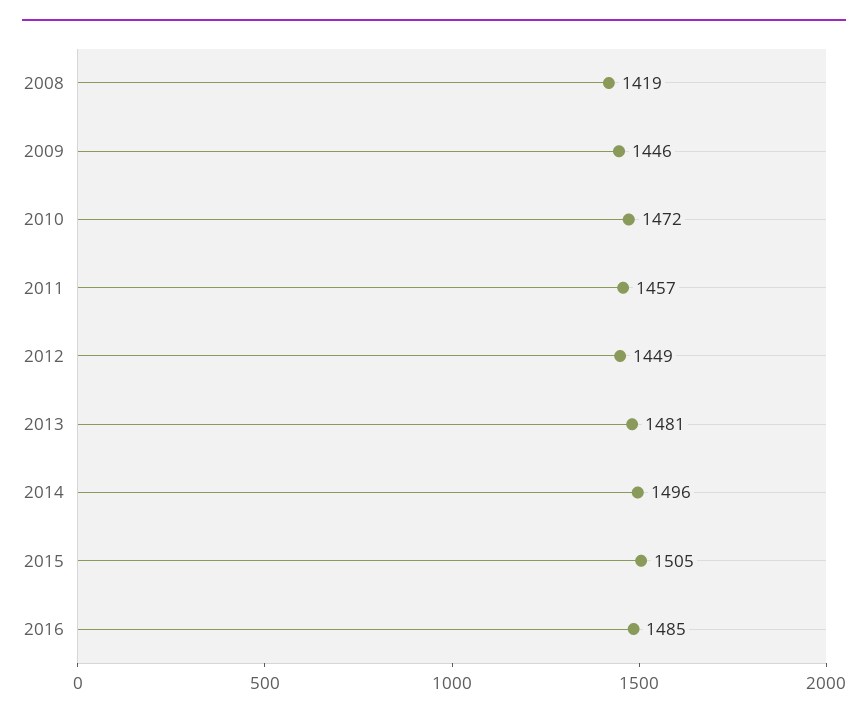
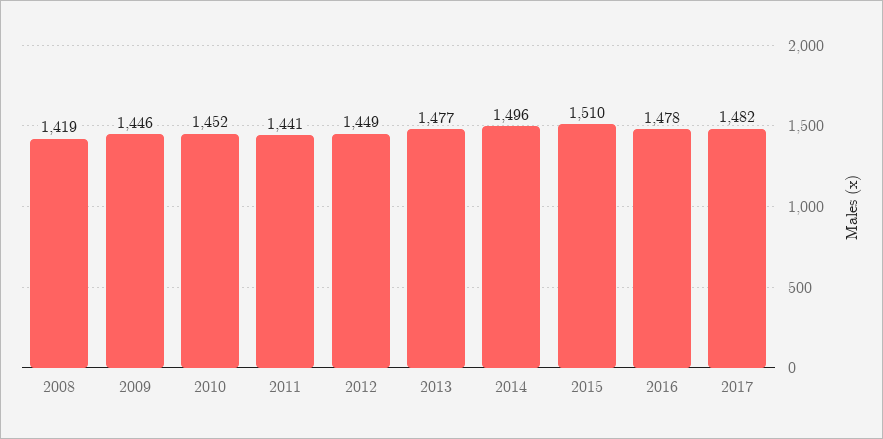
2010: 1472 -> 1452
2011: 1457 -> 1441
2013: 1481 -> 1477
2015: 1505 -> 1510
2016: 1485 -> 1478
2017: none -> 1482

